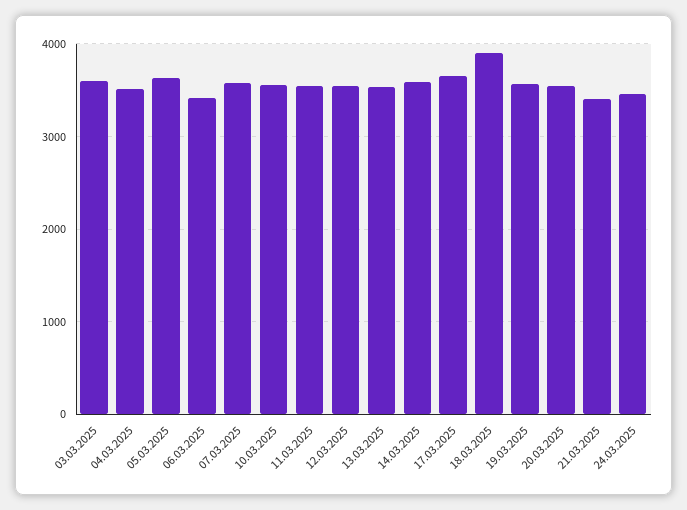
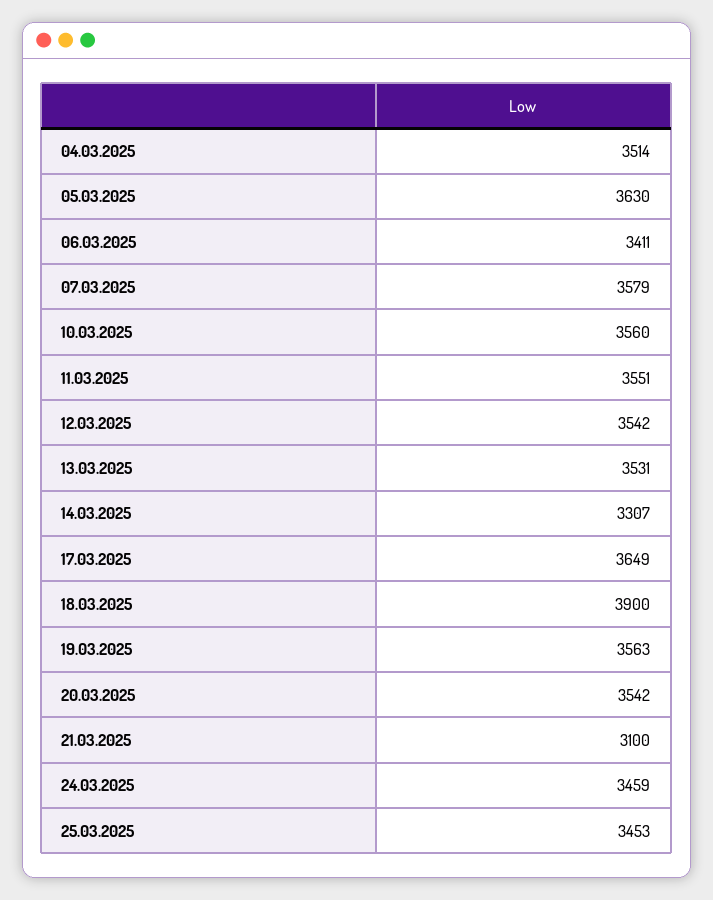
03.03.2025: 3600 -> none
14.03.2025: 3600 -> 3307
21.03.2025: 3400 -> 3100
25.03.2025: none -> 3453

